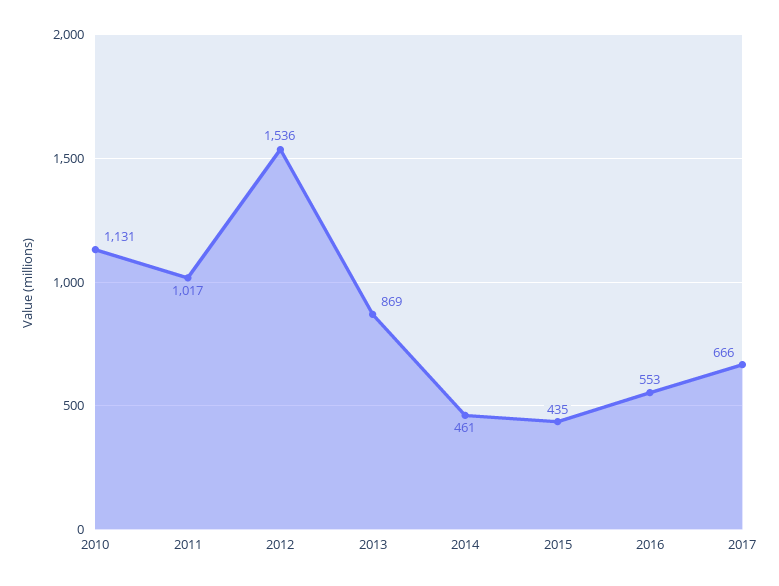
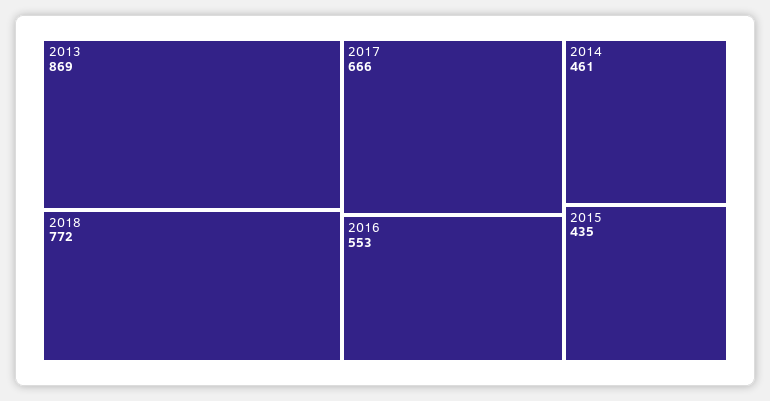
2010: 1131 -> none
2011: 1017 -> none
2012: 1536 -> none
2018: none -> 772

